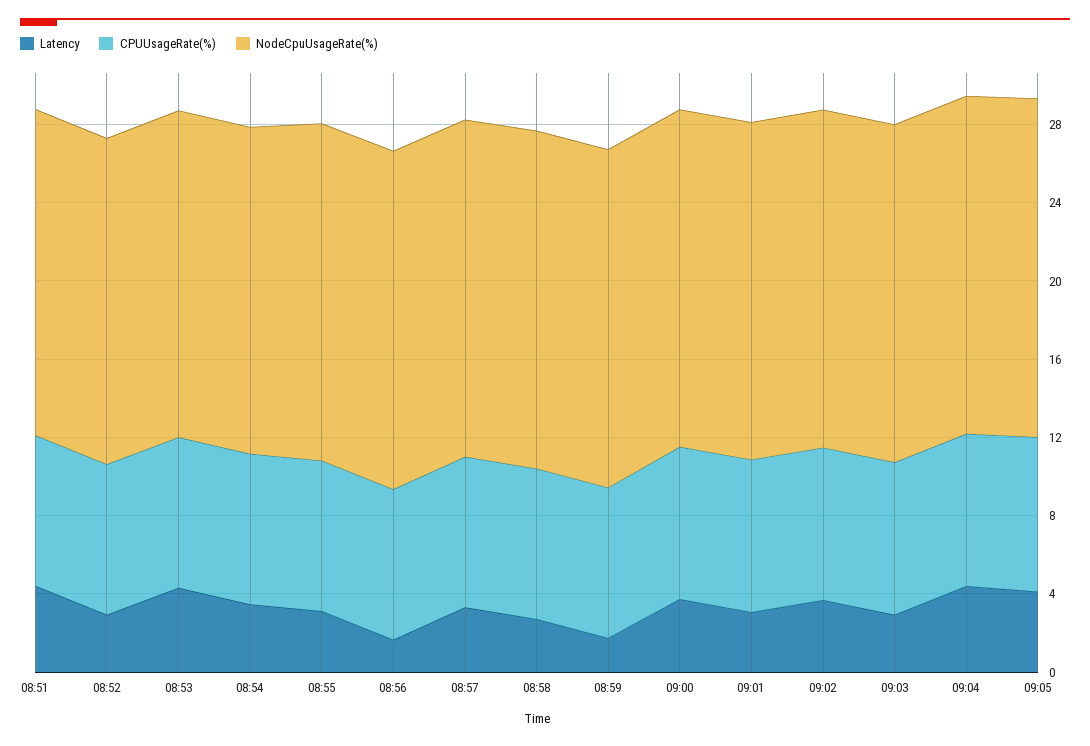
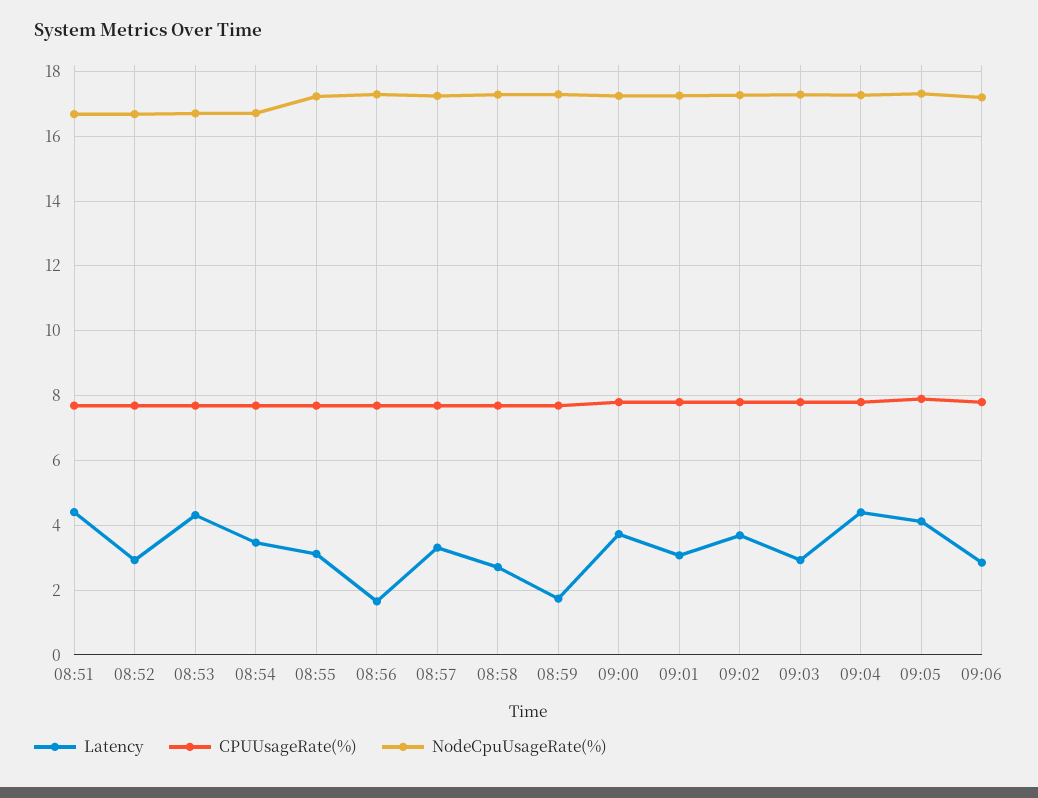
Latency, 09:06: none -> 2.8
CPUUsageRate(%), 09:06: none -> 7.8
NodeCpuUsageRate(%), 09:06: none -> 17.2

